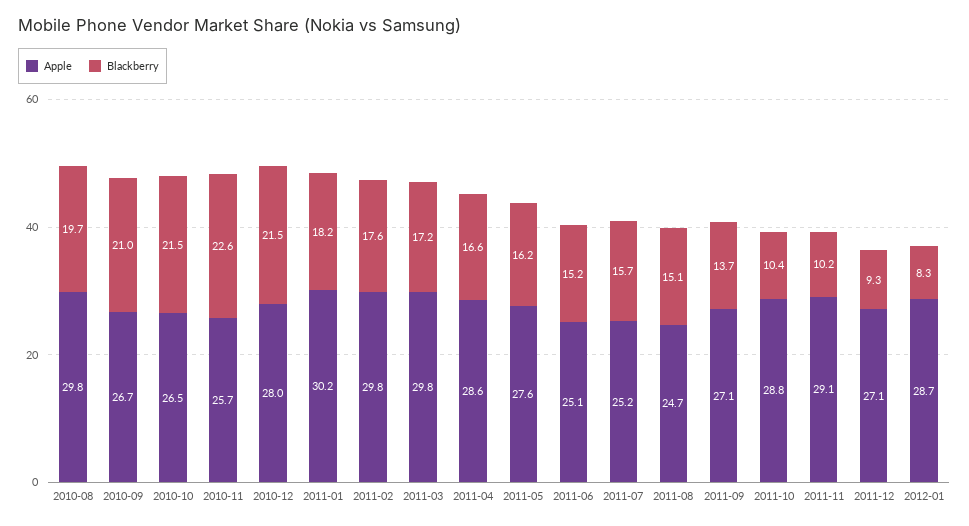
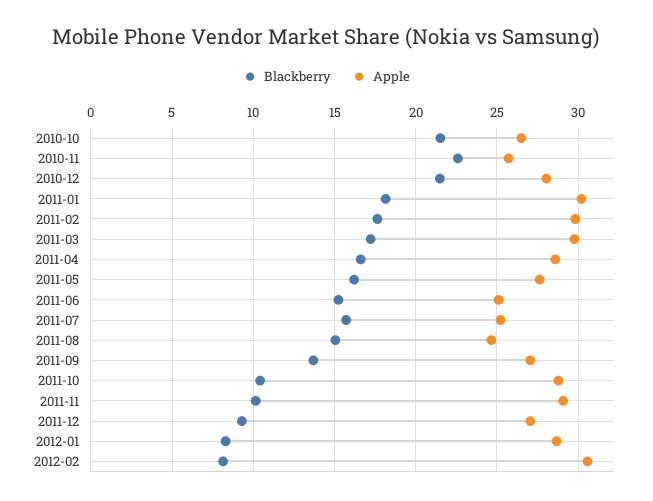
Apple, 2010-08: 29.8 -> none
Blackberry, 2010-08: 19.7 -> none
Apple, 2010-09: 26.7 -> none
Blackberry, 2010-09: 21 -> none
Blackberry, 2012-02: none -> 8
Apple, 2012-02: none -> 30.5

